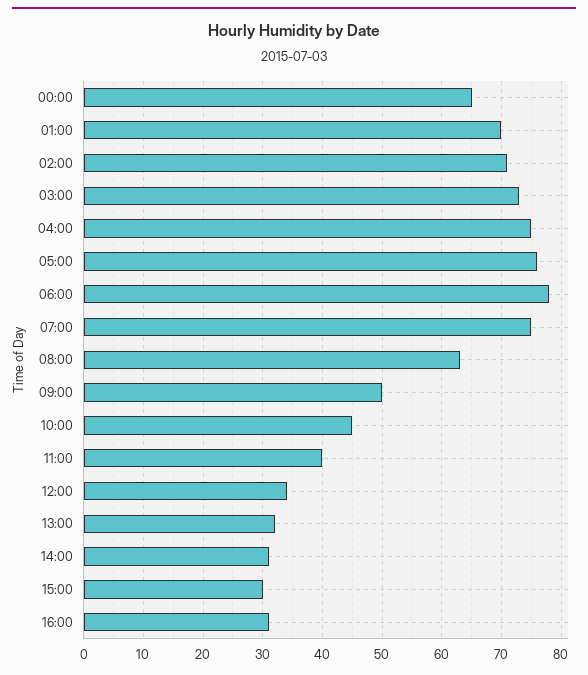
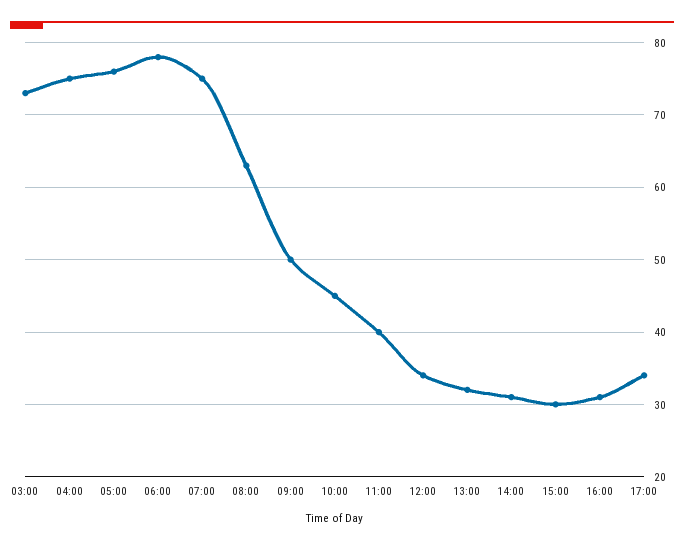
00:00: 65 -> none
01:00: 70 -> none
02:00: 70 -> none
17:00: none -> 34

